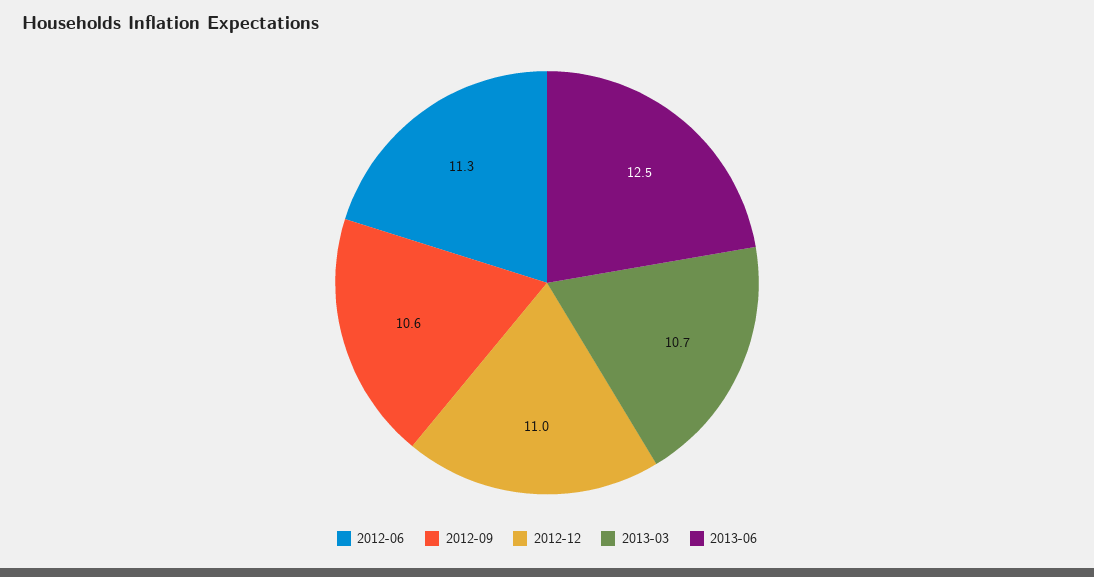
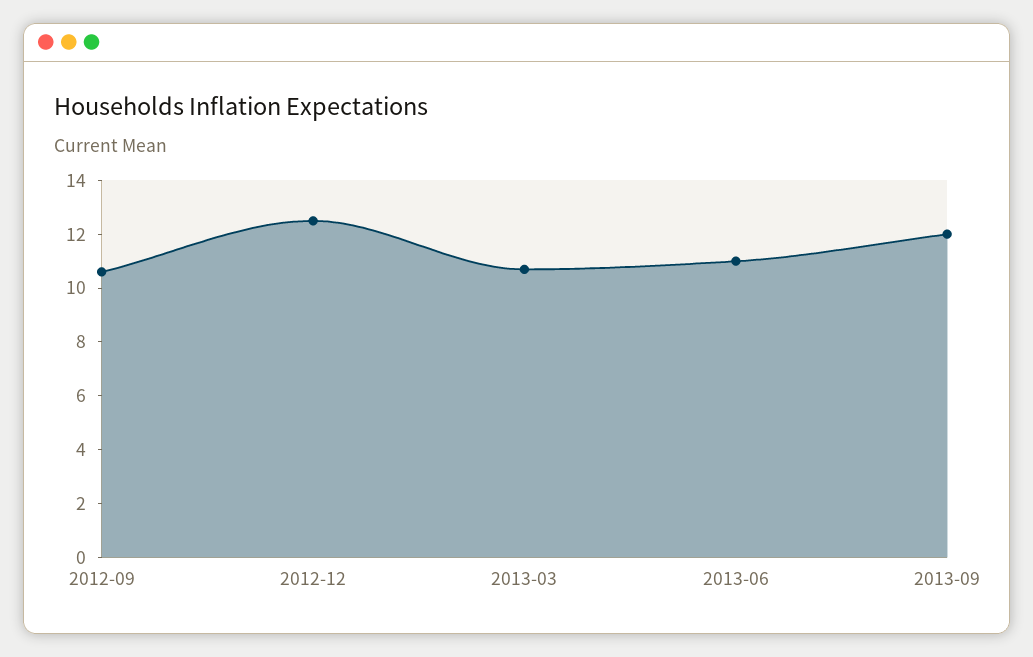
2012-06: 11.3 -> none
2012-12: 11 -> 12.5
2013-06: 12.5 -> 11
2013-09: none -> 12

